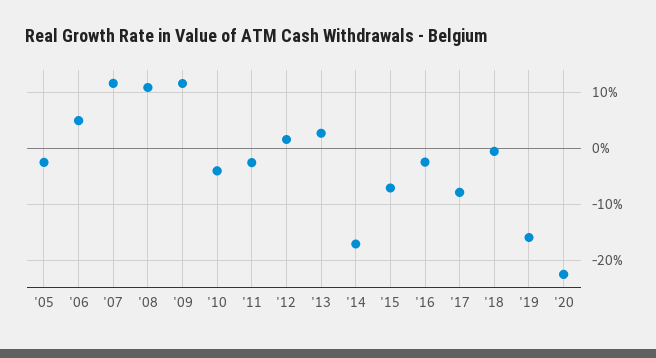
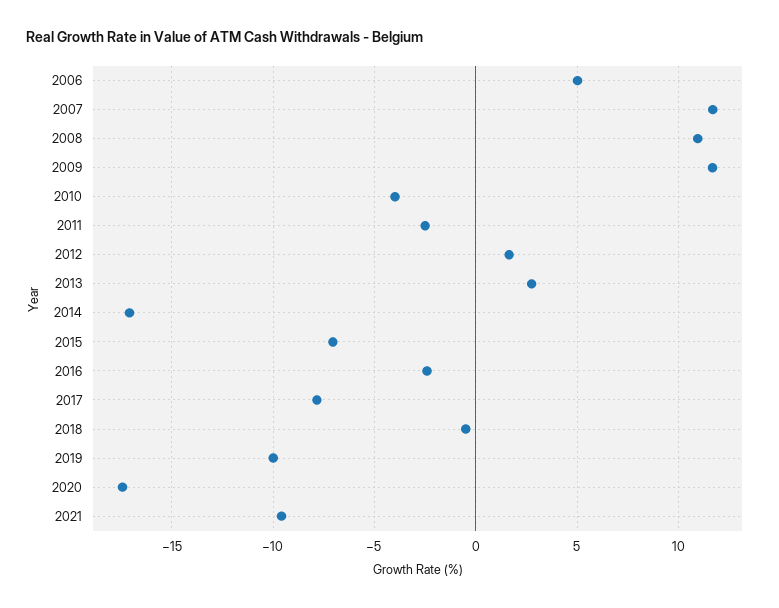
'05: -2 -> none
'19: -16 -> -10
'20: -22 -> -17.5
2021: none -> -9.5

